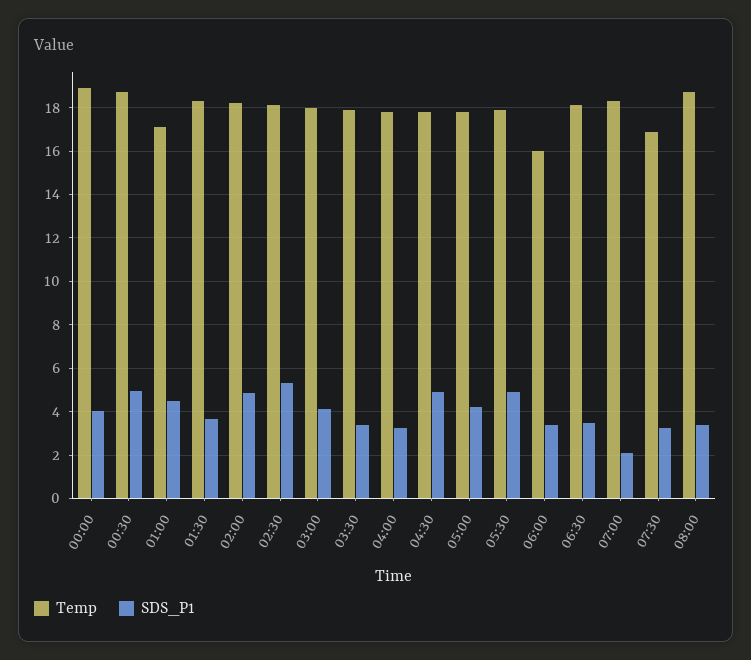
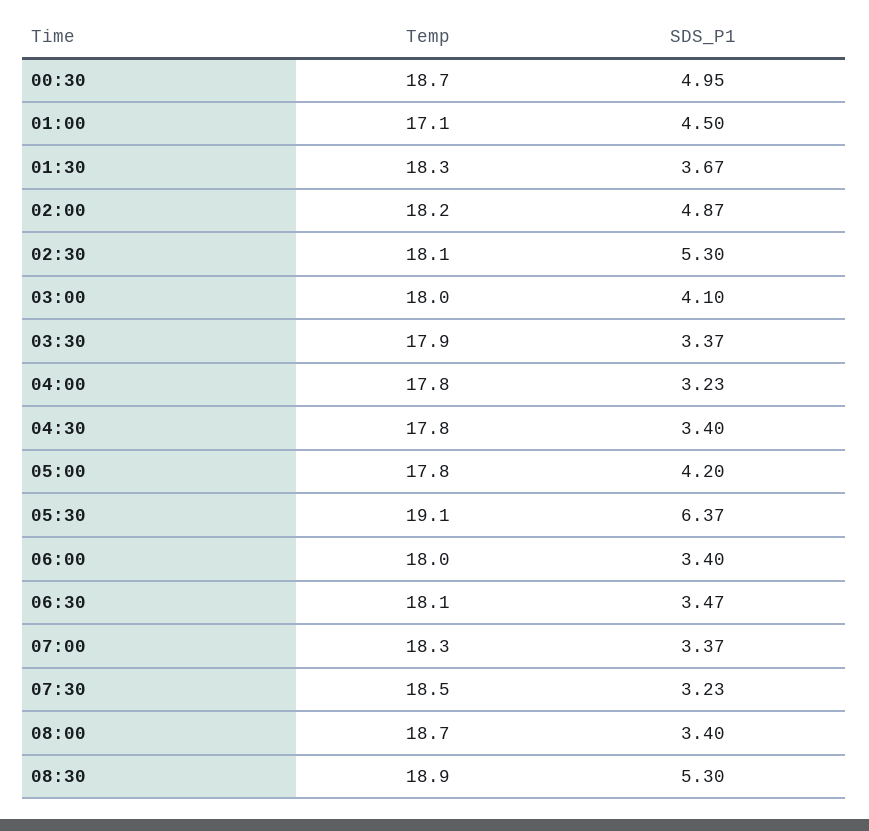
Temp, 00:00: 19 -> none
SDS_P1, 00:00: 4 -> none
SDS_P1, 04:30: 5 -> 3.4
Temp, 05:30: 18 -> 19.1
SDS_P1, 05:30: 5 -> 6.37
Temp, 06:00: 16 -> 18
SDS_P1, 07:00: 2 -> 3.37
Temp, 07:30: 17 -> 18.5
Temp, 08:30: none -> 18.9
SDS_P1, 08:30: none -> 5.3

